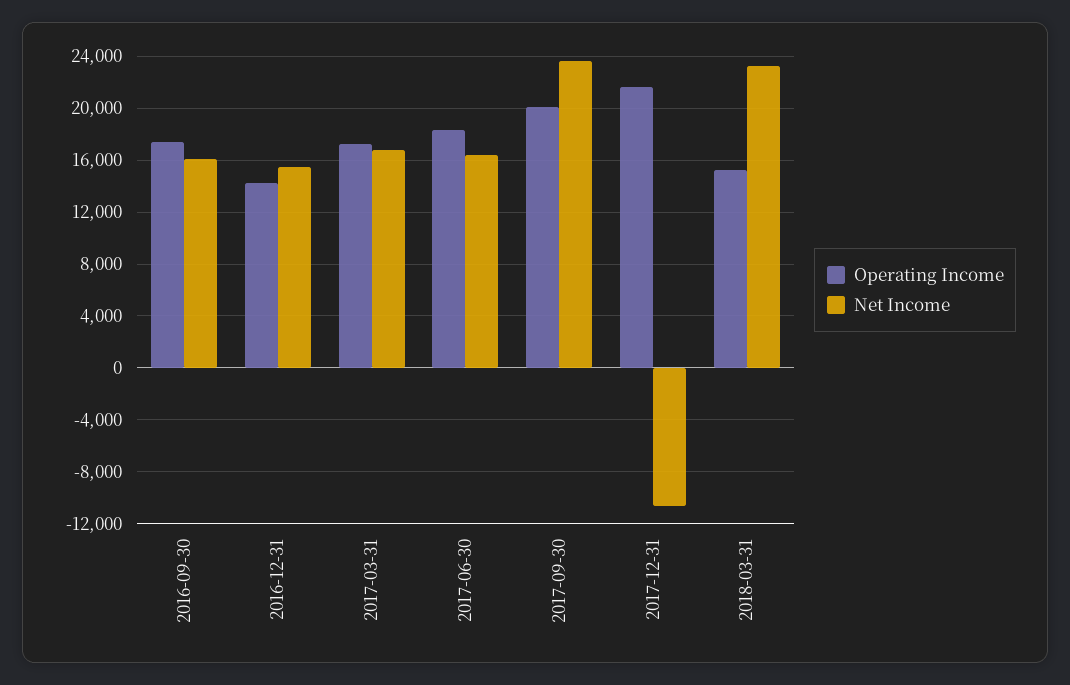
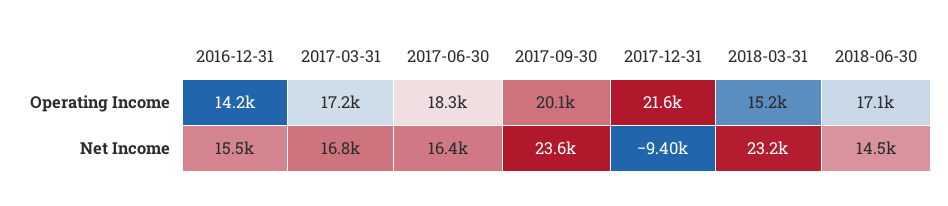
Operating Income, 2016-09-30: 17500 -> none
Net Income, 2016-09-30: 16000 -> none
Net Income, 2017-12-31: -10500 -> -9400
Operating Income, 2018-06-30: none -> 17100
Net Income, 2018-06-30: none -> 14500

